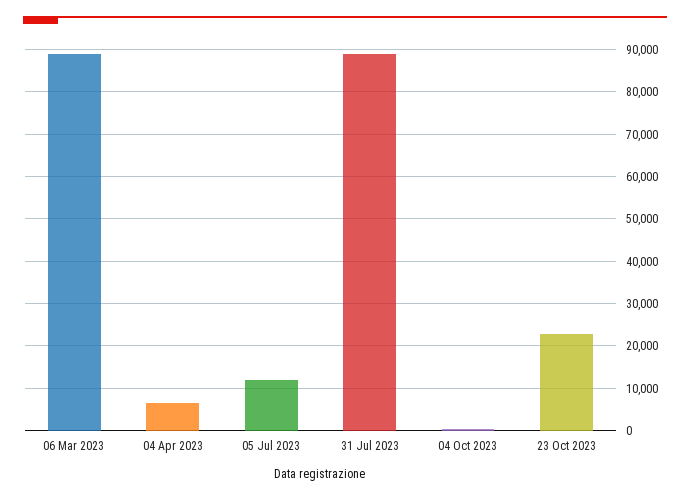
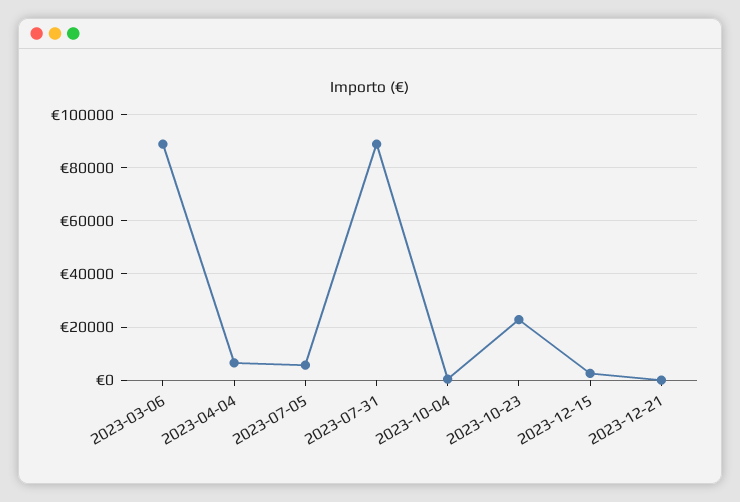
05 Jul 2023: 12000 -> 5000
2023-12-15: none -> 2500
2023-12-21: none -> 0

